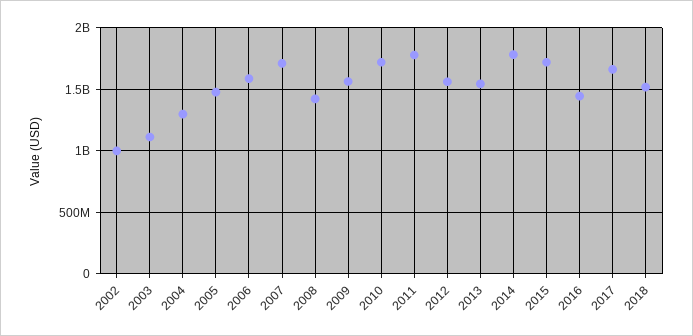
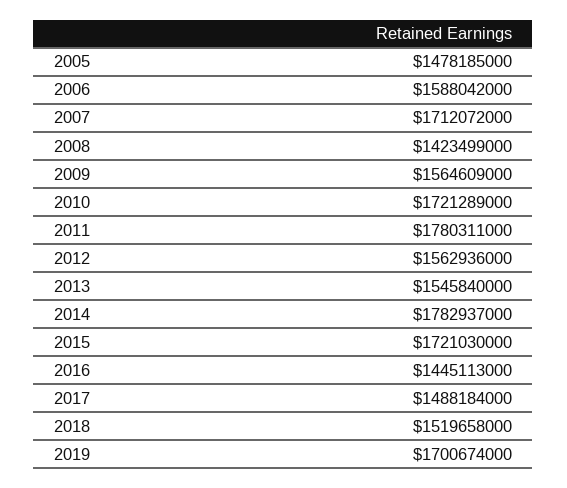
2002: 1000000000 -> none
2003: 1100000000 -> none
2004: 1300000000 -> none
2017: 1650000000 -> 1488184000
2019: none -> 1700674000

